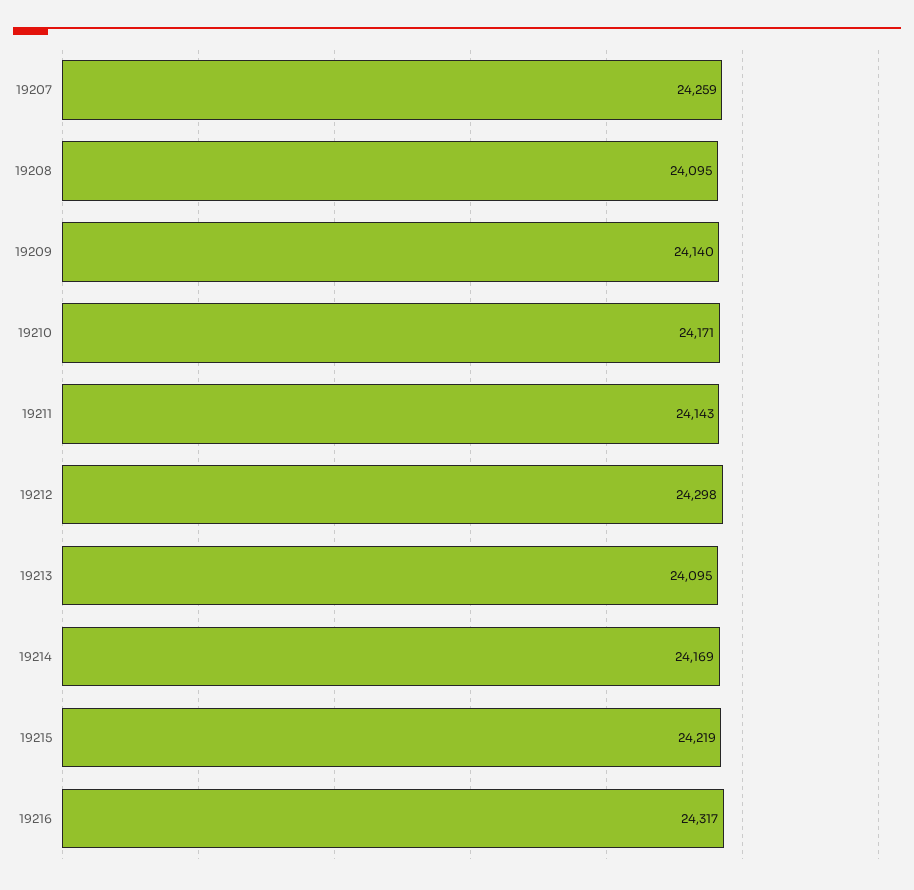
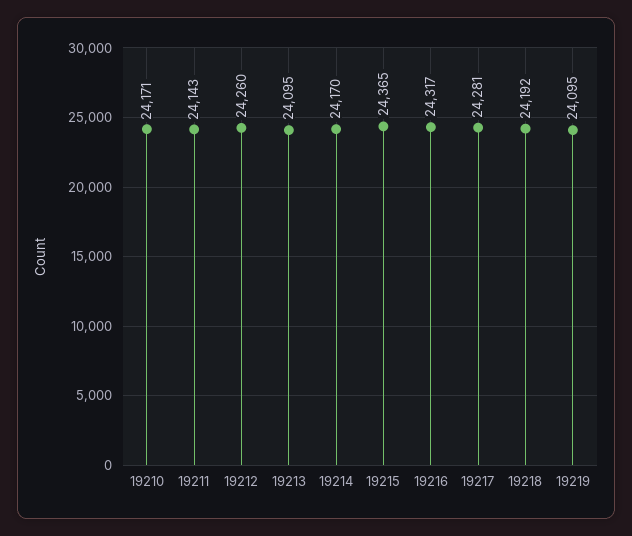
19207: 24259 -> none
19208: 24095 -> none
19209: 24140 -> none
19212: 24298 -> 24260
19214: 24169 -> 24170
19215: 24219 -> 24365
19217: none -> 24281
19218: none -> 24192
19219: none -> 24095

